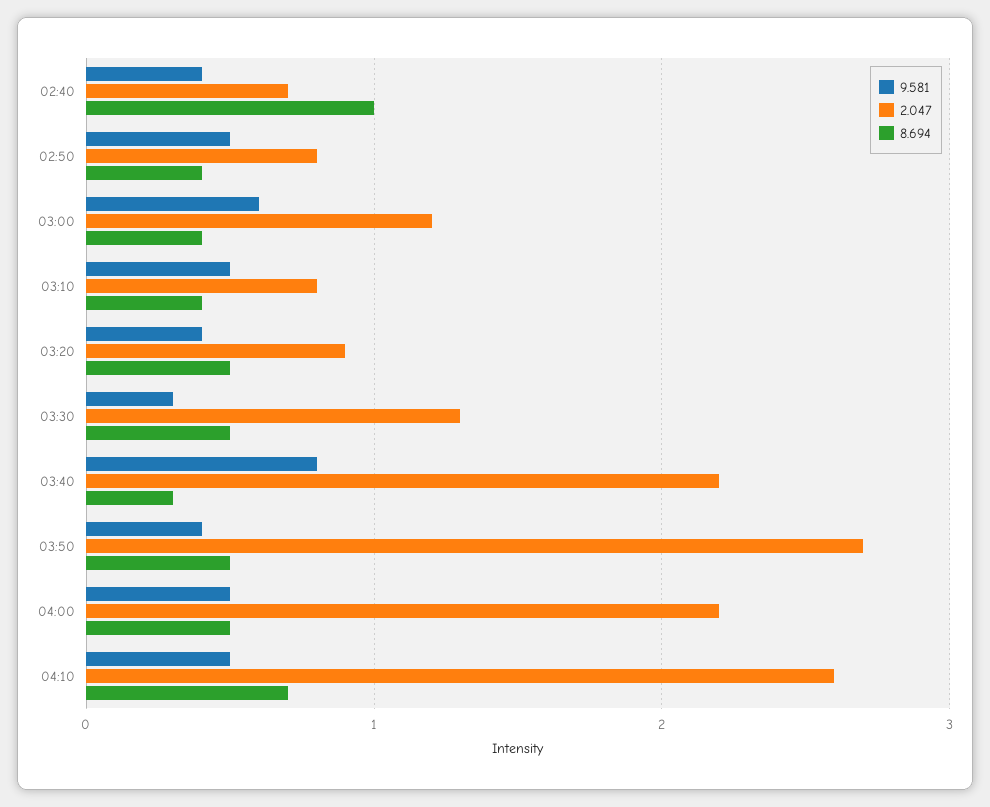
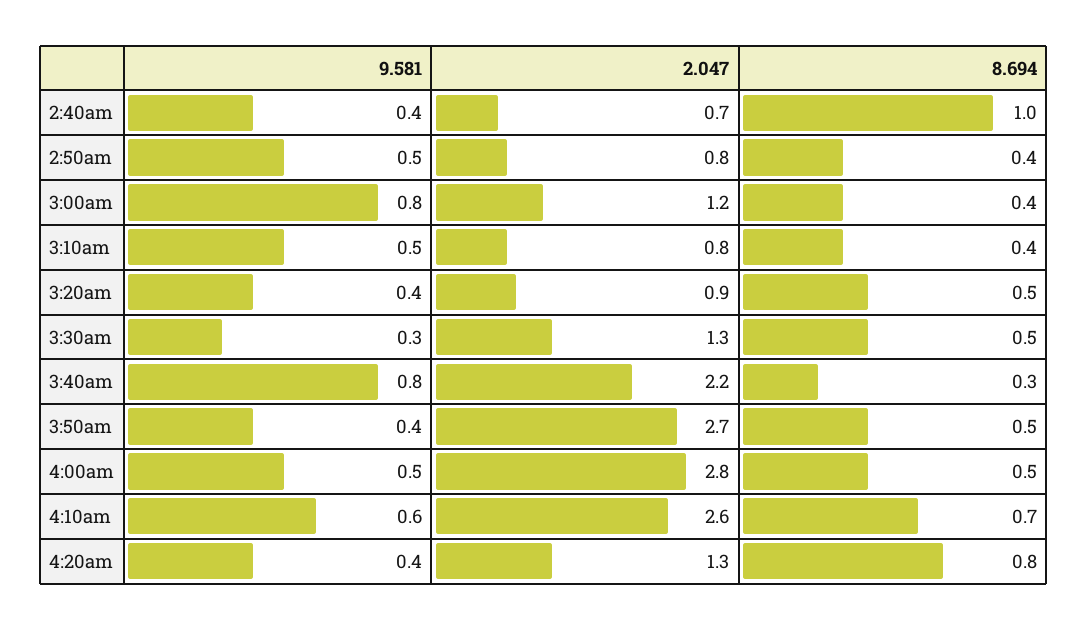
9.581, 03:00: 0.6 -> 0.8
2.047, 04:00: 2.2 -> 2.8
9.581, 04:10: 0.5 -> 0.6
9.581, 4:20am: none -> 0.4
2.047, 4:20am: none -> 1.3
8.694, 4:20am: none -> 0.8

